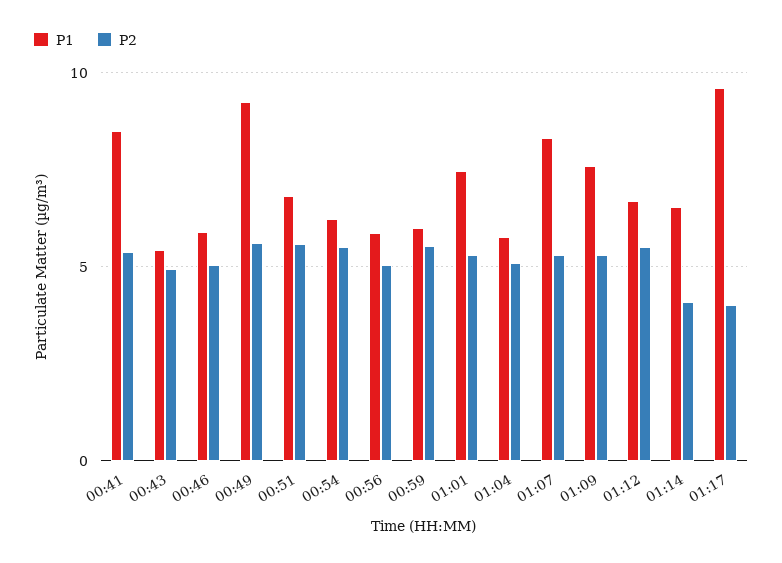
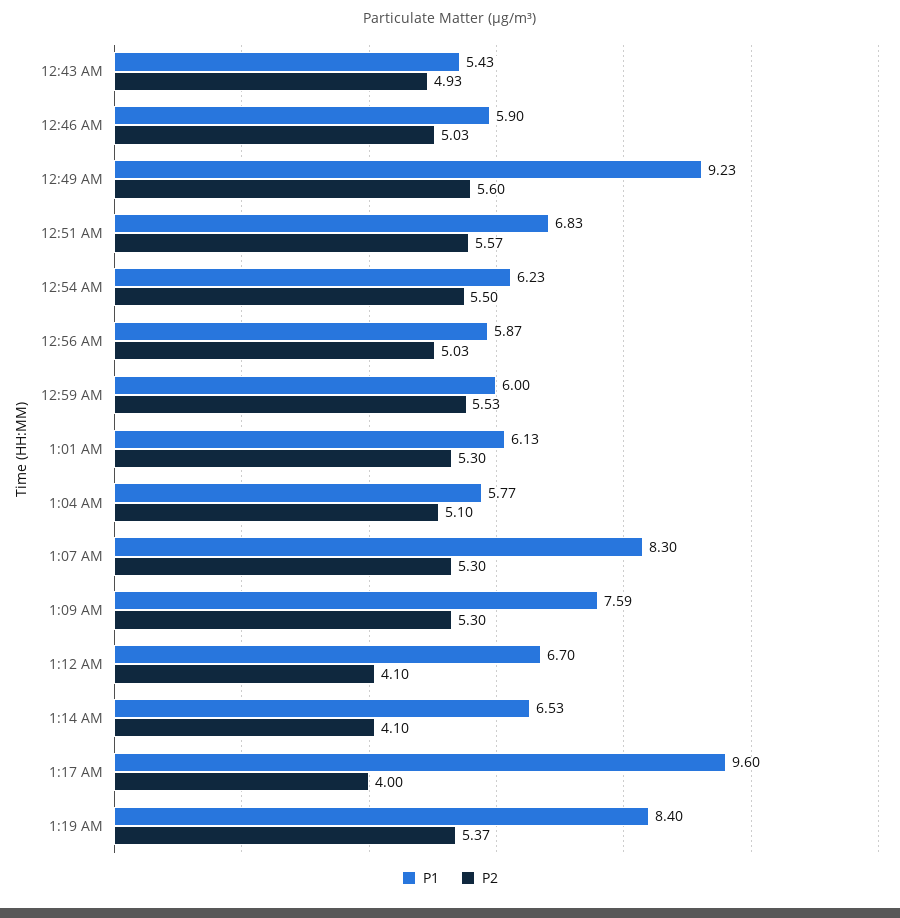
P1, 00:41: 8.5 -> none
P2, 00:41: 5.5 -> none
P1, 01:01: 7.5 -> 6.13
P2, 01:12: 5.5 -> 4.1
P1, 1:19 AM: none -> 8.4
P2, 1:19 AM: none -> 5.37

